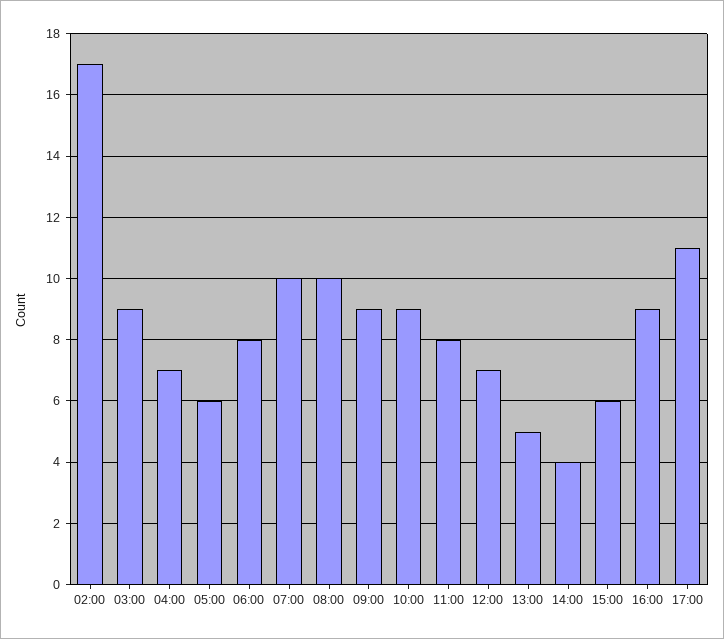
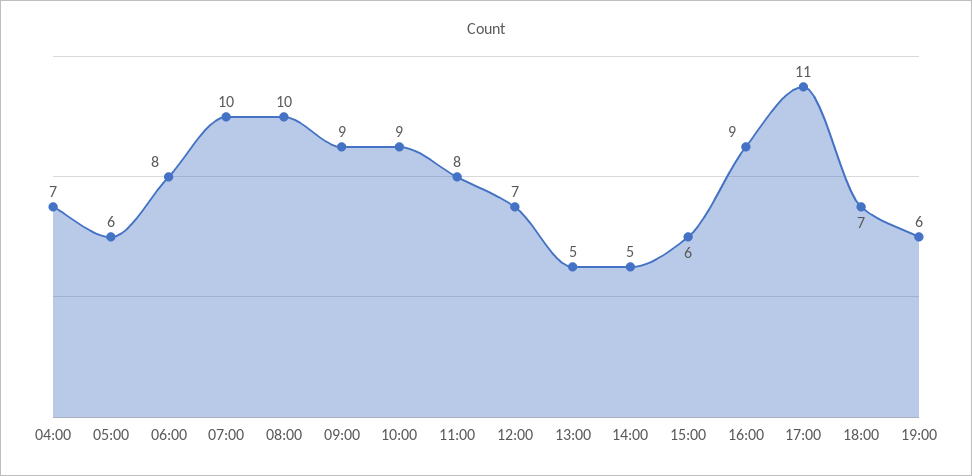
02:00: 17 -> none
03:00: 9 -> none
14:00: 4 -> 5
18:00: none -> 7
19:00: none -> 6

